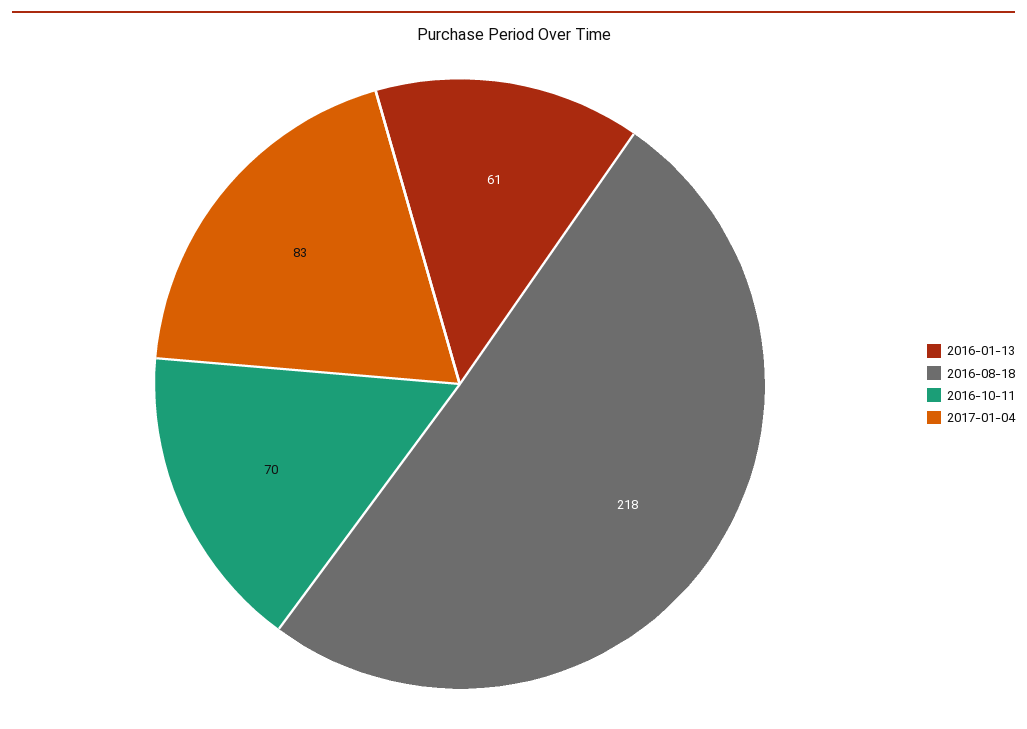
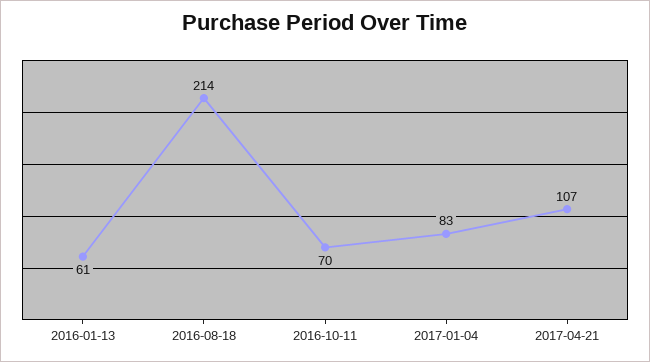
2016-08-18: 218 -> 214
2017-04-21: none -> 107

